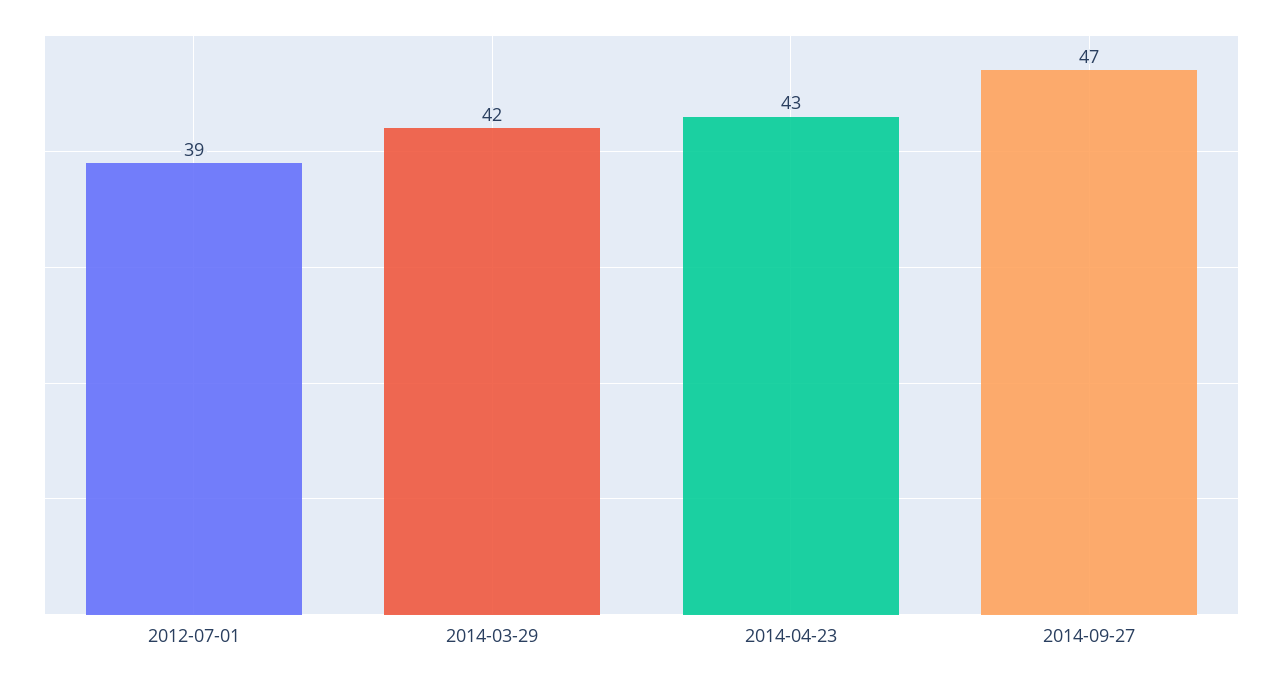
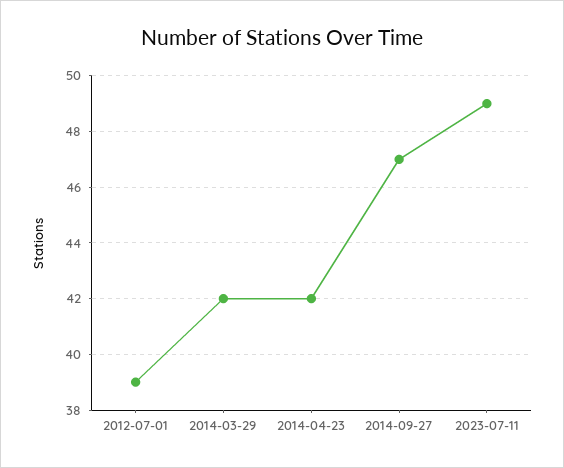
2014-04-23: 43 -> 42
2023-07-11: none -> 49

